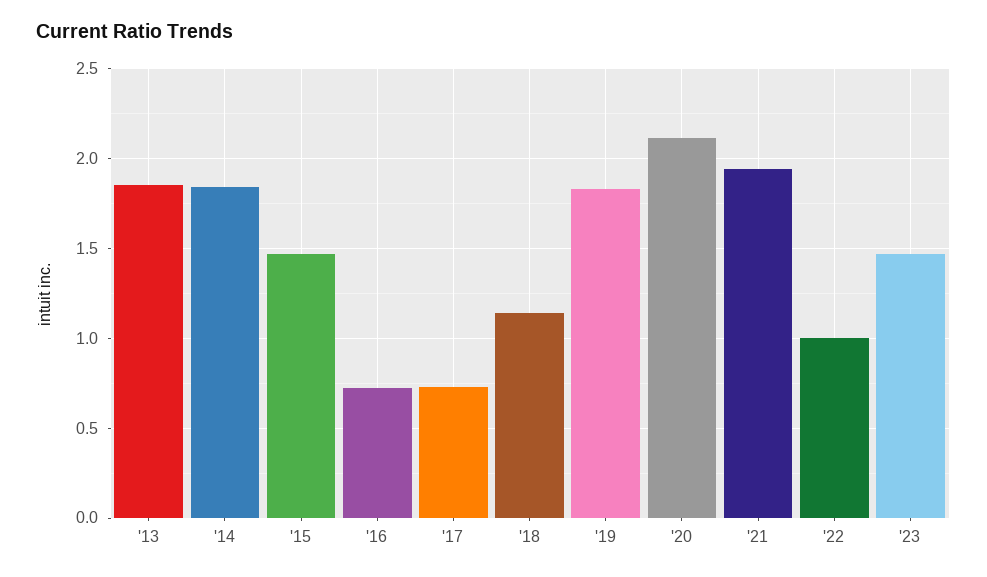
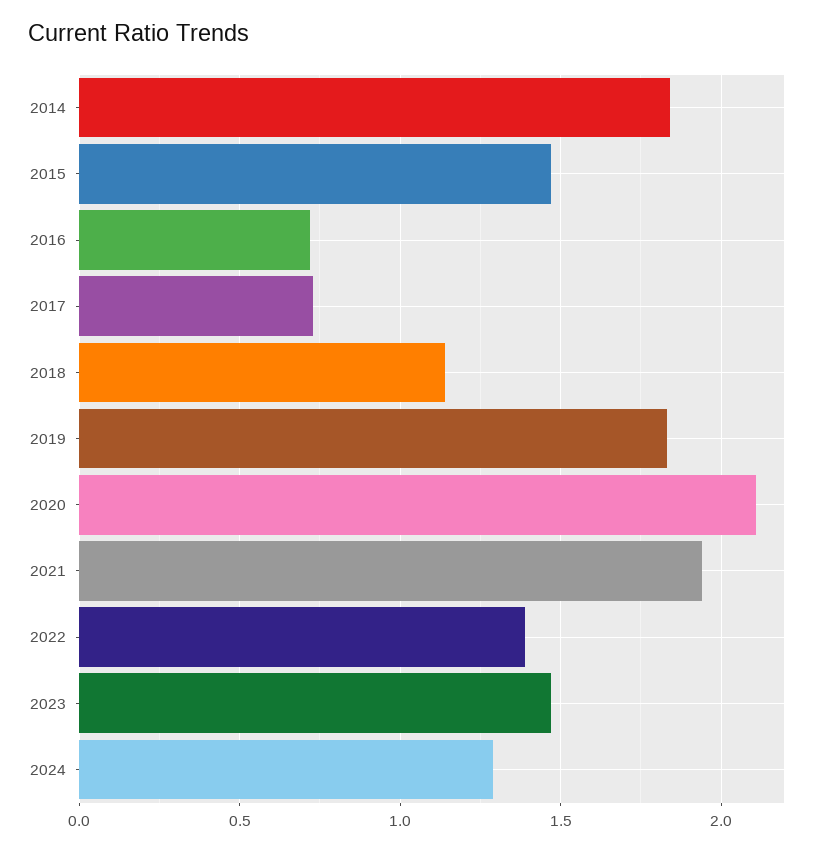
'13: 1.85 -> none
'22: 1 -> 1.4
2024: none -> 1.3

